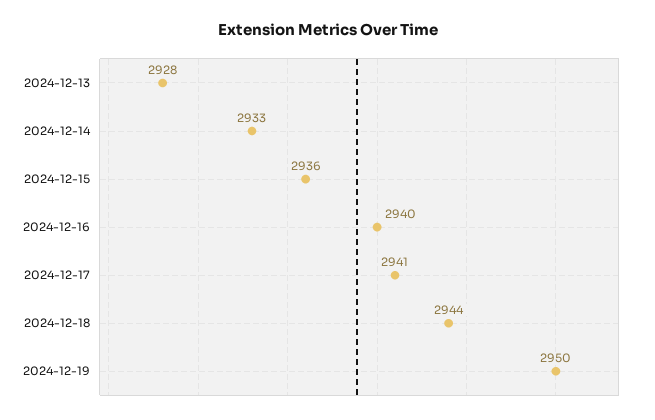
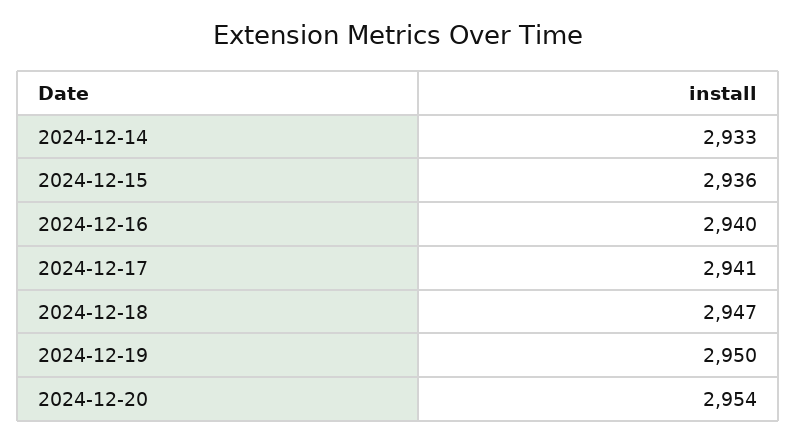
2024-12-13: 2928 -> none
2024-12-18: 2944 -> 2947
2024-12-20: none -> 2954

